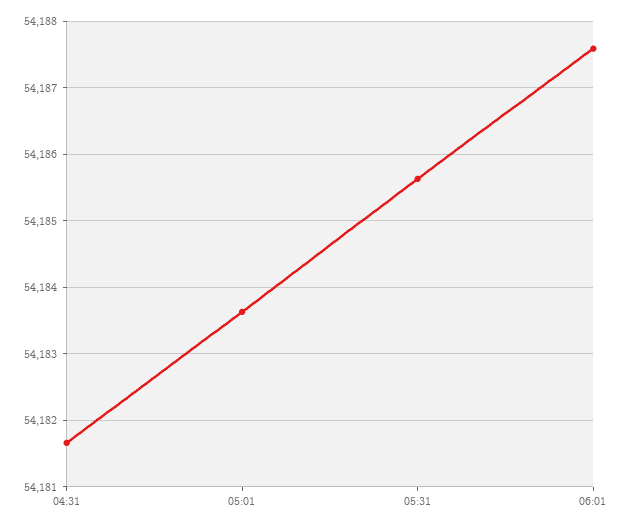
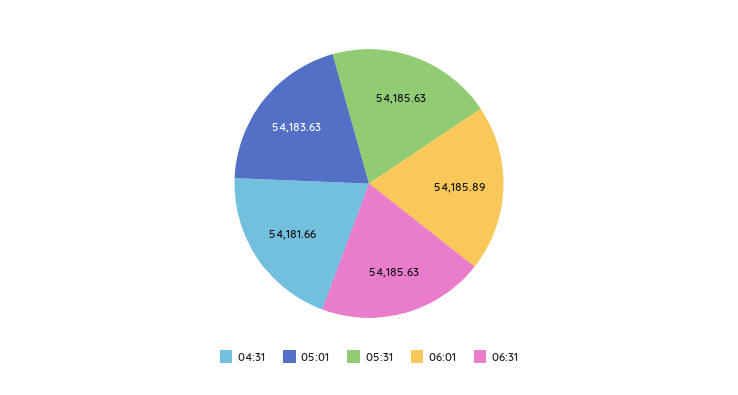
06:01: 54187.6 -> 54185.89
06:31: none -> 54185.63

